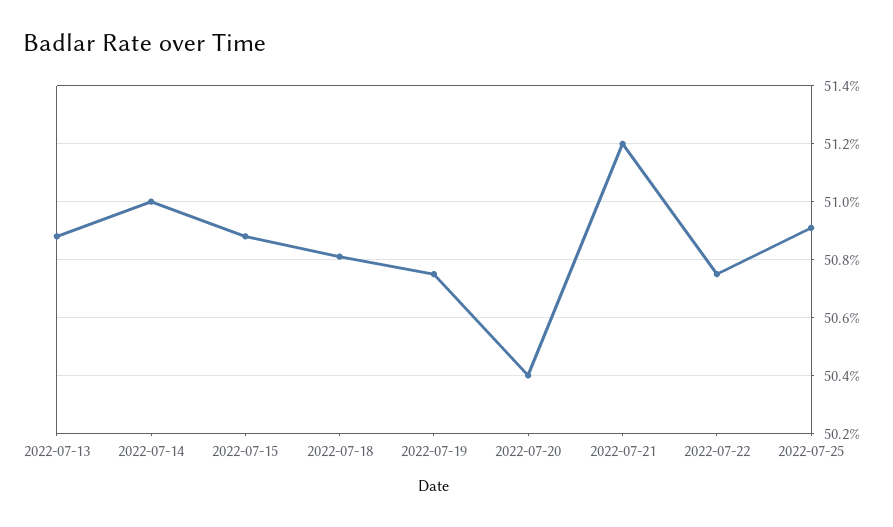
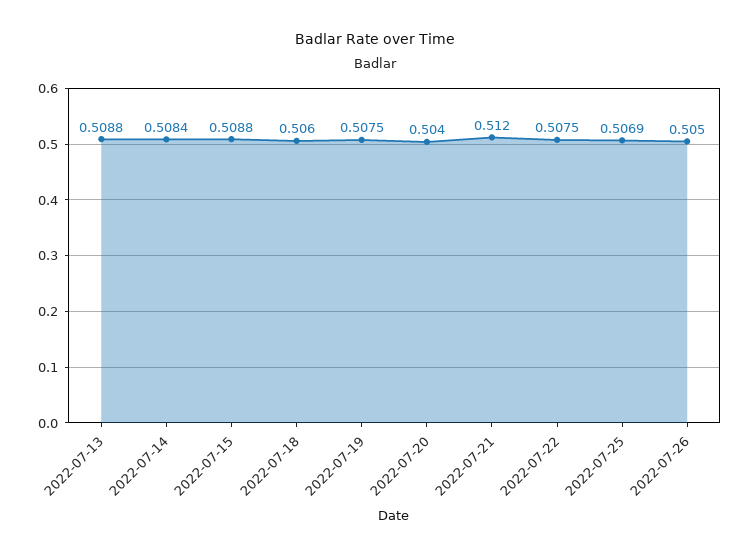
2022-07-14: 0.51 -> 0.5084
2022-07-18: 0.508 -> 0.506
2022-07-25: 0.509 -> 0.5069
2022-07-26: none -> 0.505

